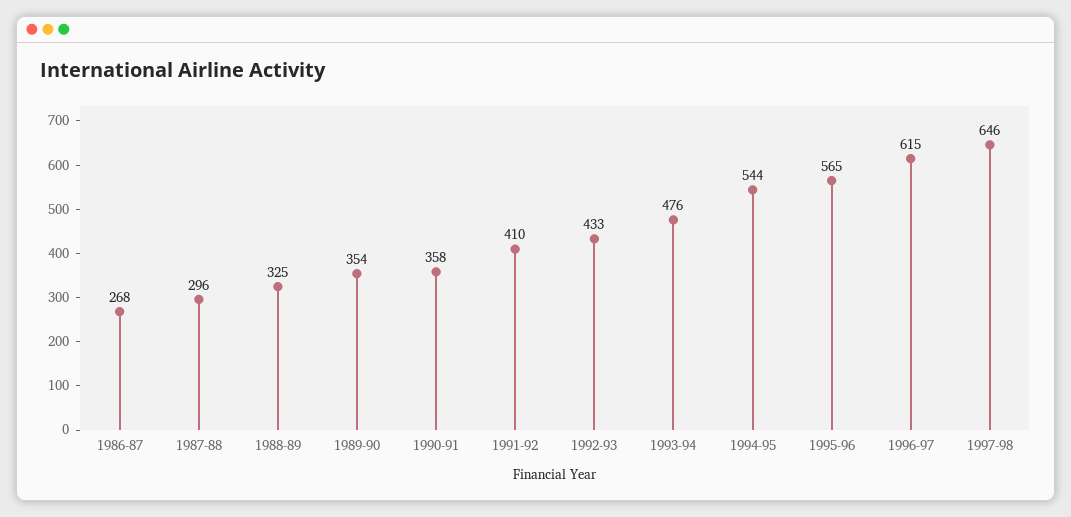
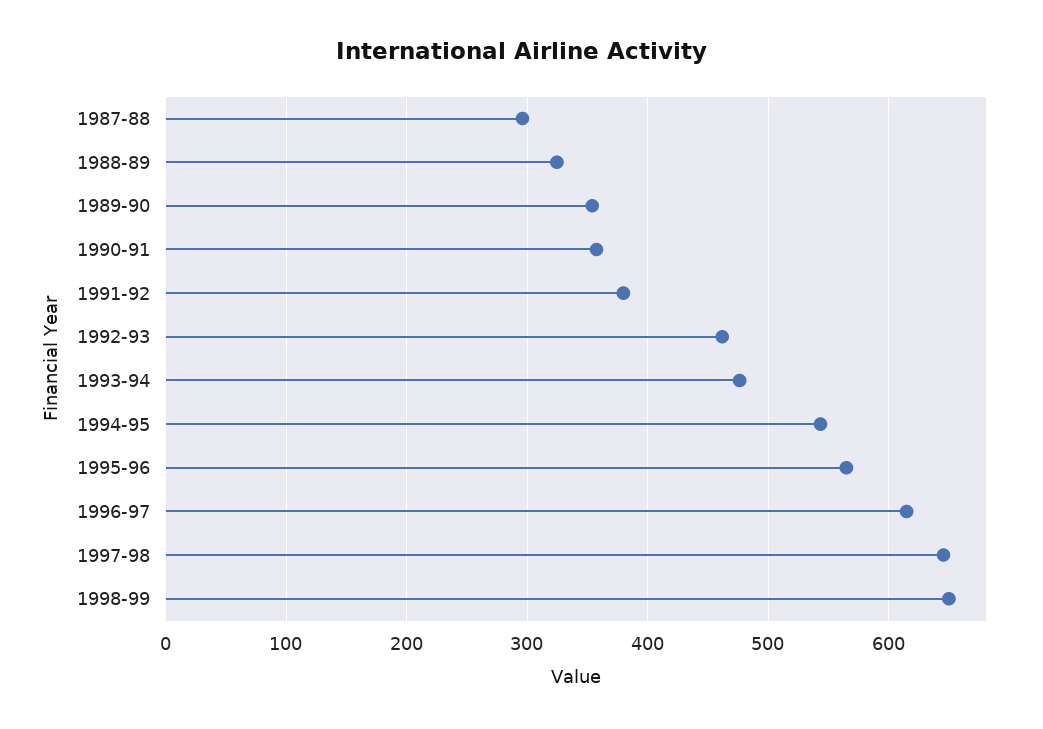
1986-87: 268 -> none
1991-92: 410 -> 380
1992-93: 433 -> 460
1998-99: none -> 650

